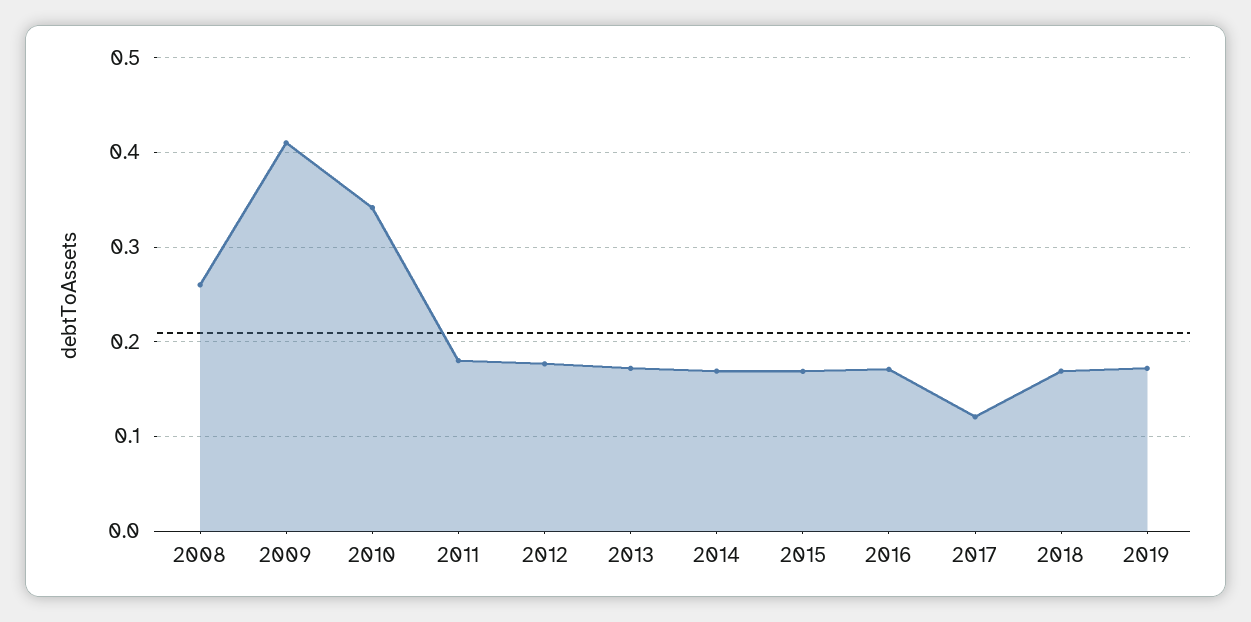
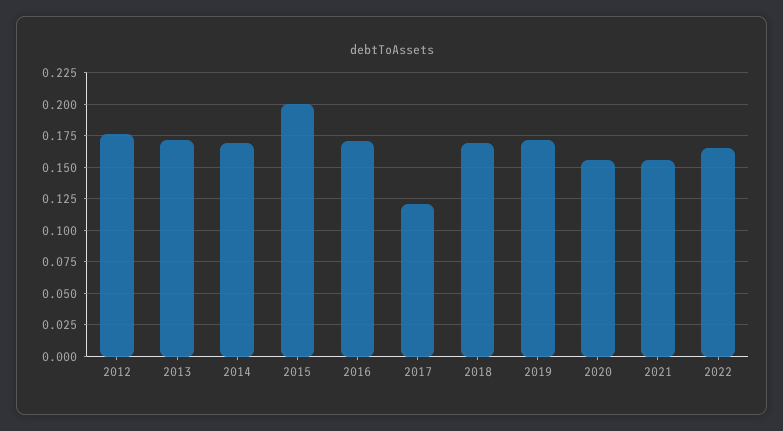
2008: 0.26 -> none
2009: 0.41 -> none
2010: 0.34 -> none
2011: 0.18 -> none
2015: 0.17 -> 0.2
2020: none -> 0.155
2021: none -> 0.155
2022: none -> 0.165

